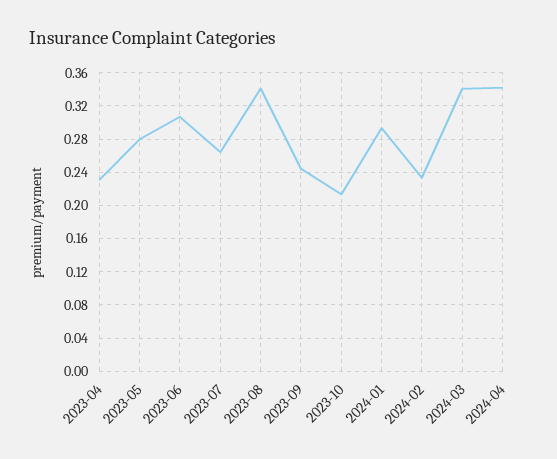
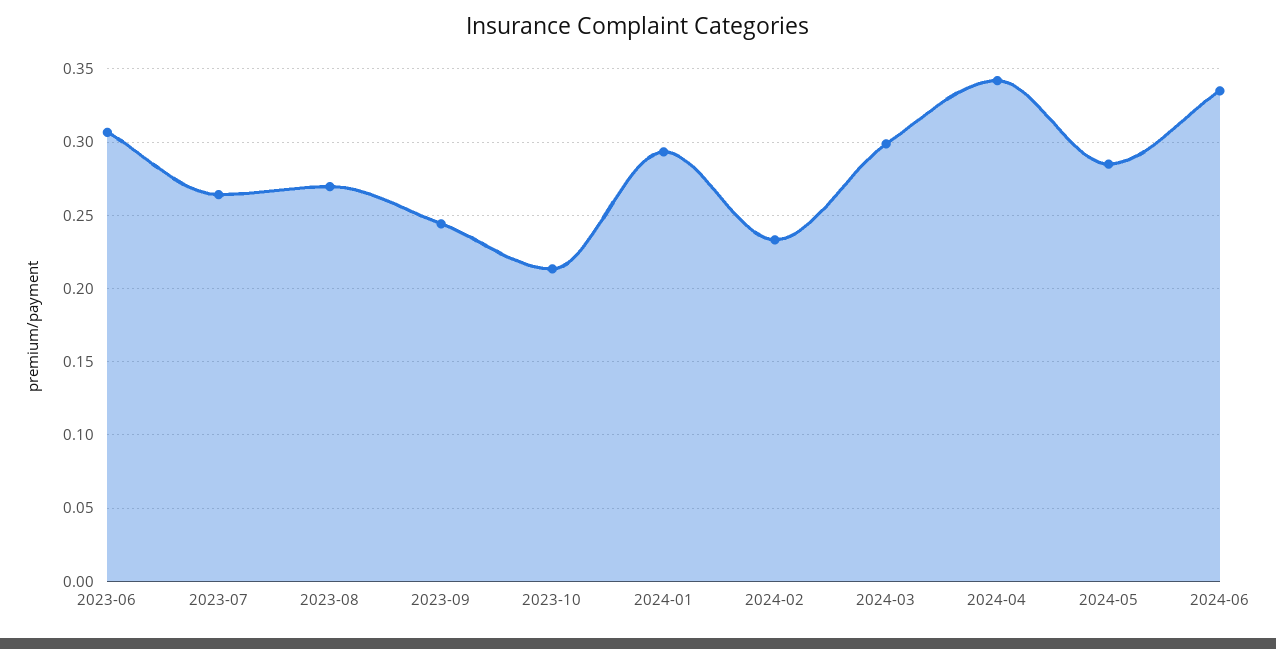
2023-04: 0.23 -> none
2023-05: 0.28 -> none
2023-08: 0.34 -> 0.27
2024-03: 0.34 -> 0.3
2024-05: none -> 0.285
2024-06: none -> 0.335

